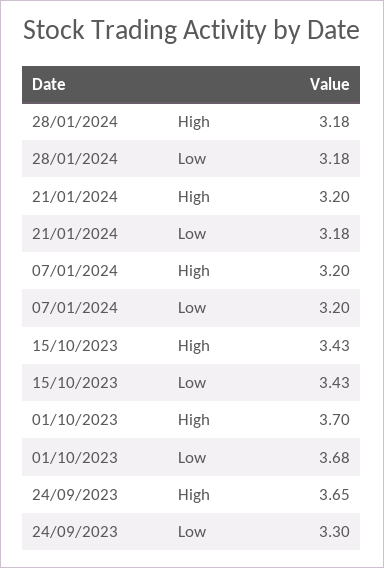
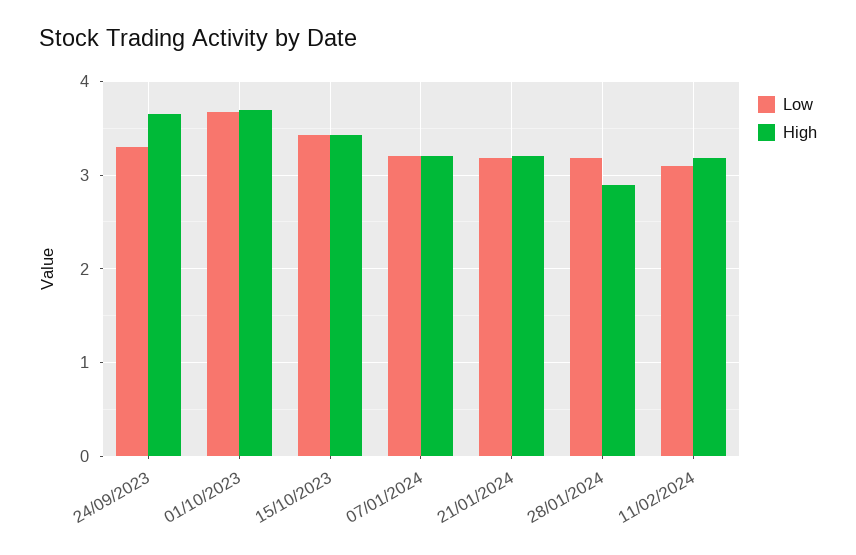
High, 28/01/2024: 3.18 -> 2.9
Low, 11/02/2024: none -> 3.1
High, 11/02/2024: none -> 3.2

